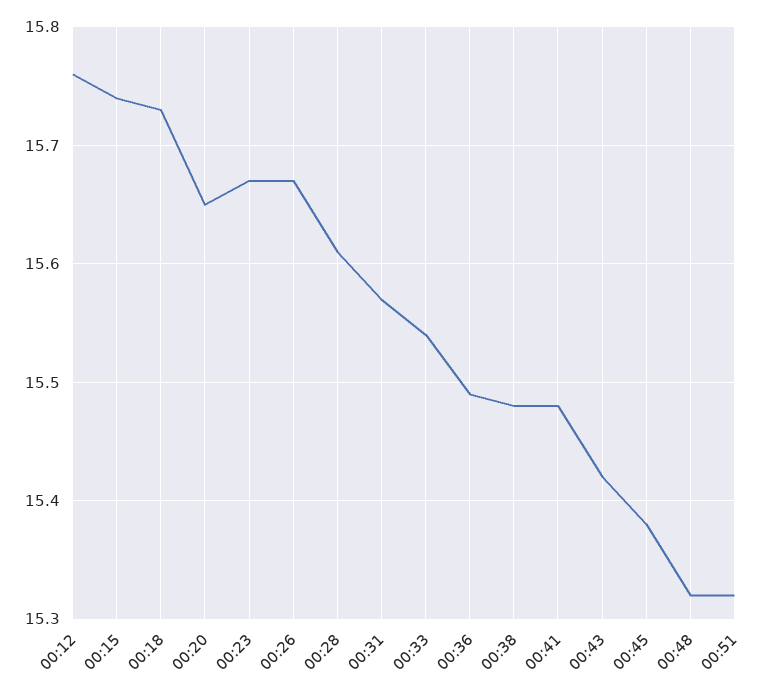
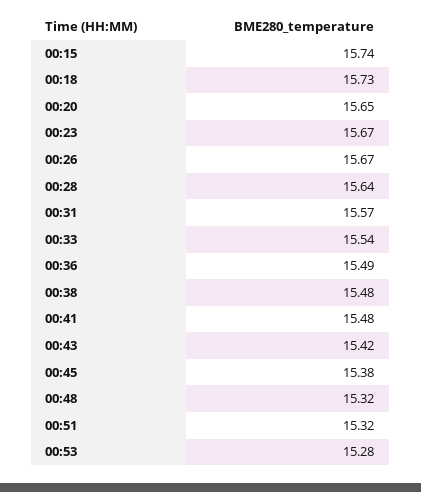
00:12: 15.76 -> none
00:28: 15.61 -> 15.64
00:53: none -> 15.28

